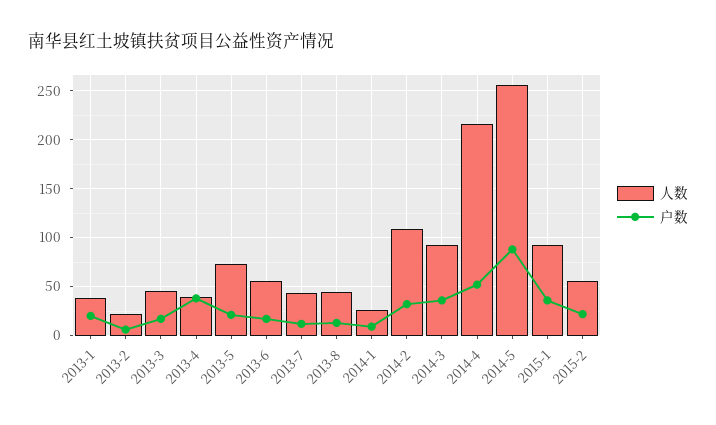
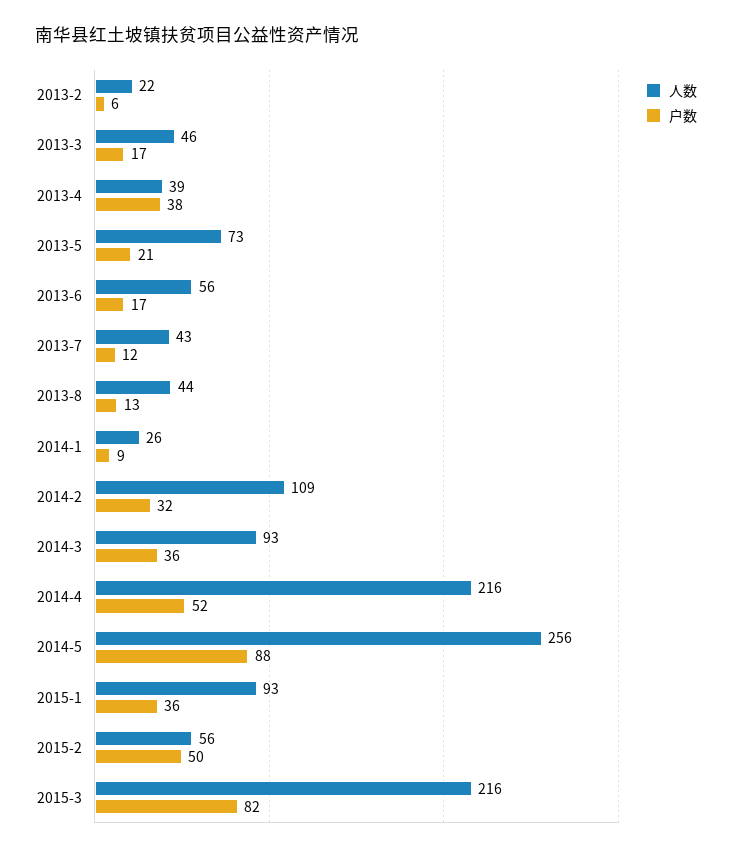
人数, 2013-1: 40 -> none
户数, 2013-1: 20 -> none
户数, 2015-2: 20 -> 50
人数, 2015-3: none -> 216
户数, 2015-3: none -> 82

